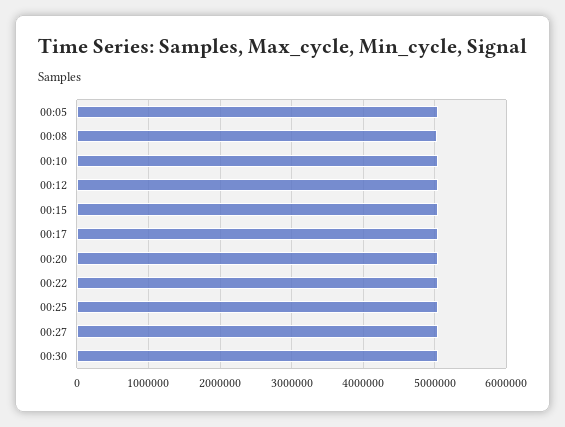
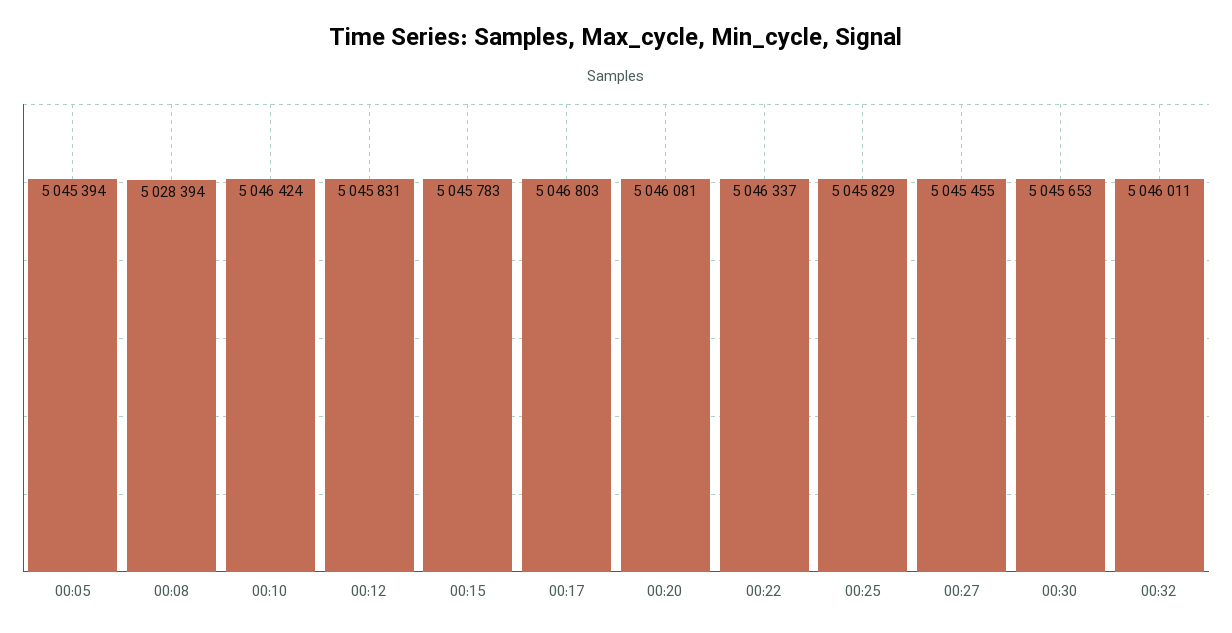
00:32: none -> 5046011

